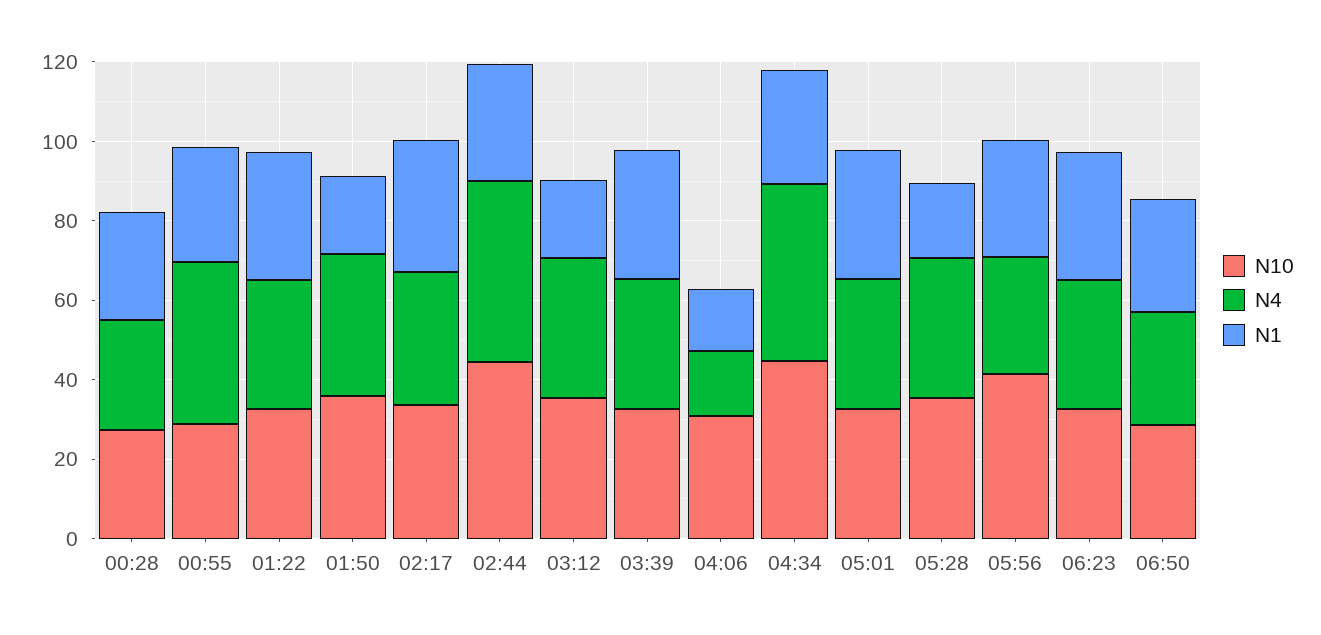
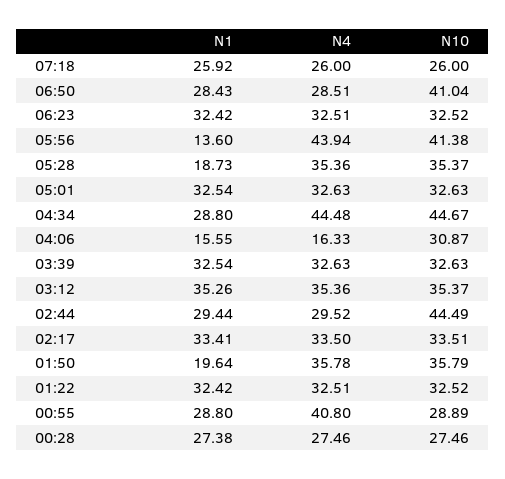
N4, 02:44: 45 -> 29.52
N1, 03:12: 20 -> 35.26
N4, 05:56: 30 -> 43.94
N1, 05:56: 30 -> 13.6
N10, 06:50: 30 -> 41.04
N1, 07:18: none -> 25.92
N4, 07:18: none -> 26
N10, 07:18: none -> 26

